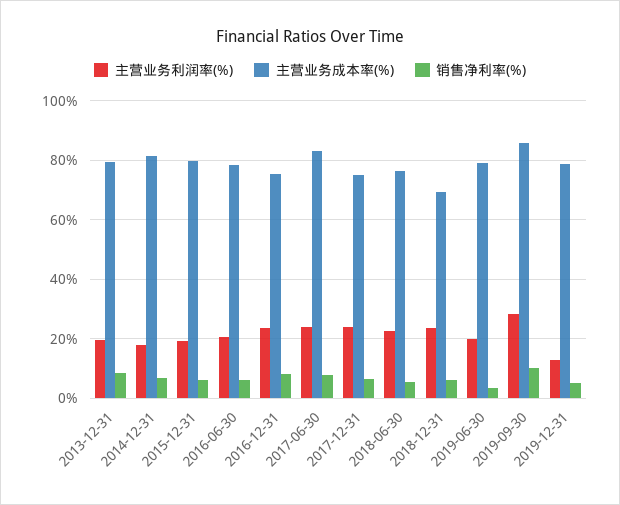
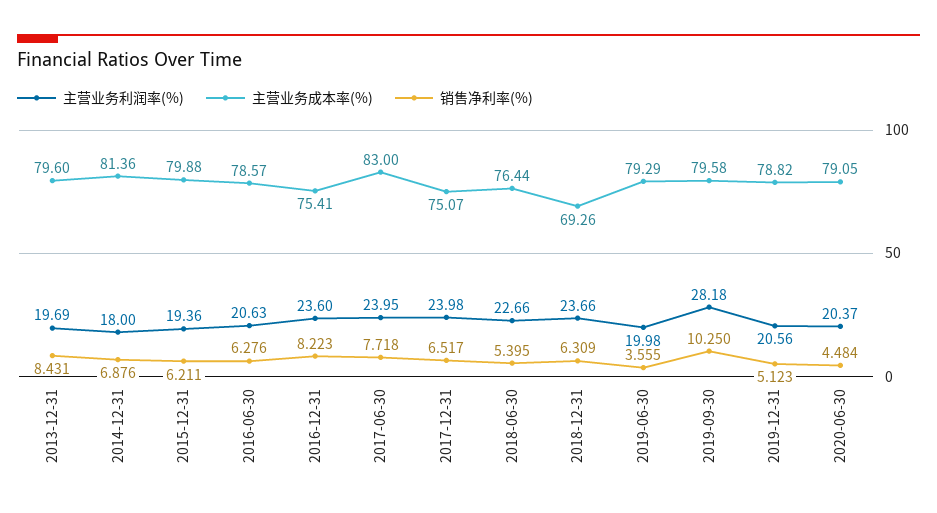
主营业务成本率(%), 2019-09-30: 85 -> 79.58
主营业务利润率(%), 2019-12-31: 12.5 -> 20.56
主营业务利润率(%), 2020-06-30: none -> 20.37
主营业务成本率(%), 2020-06-30: none -> 79.05
销售净利率(%), 2020-06-30: none -> 4.484

